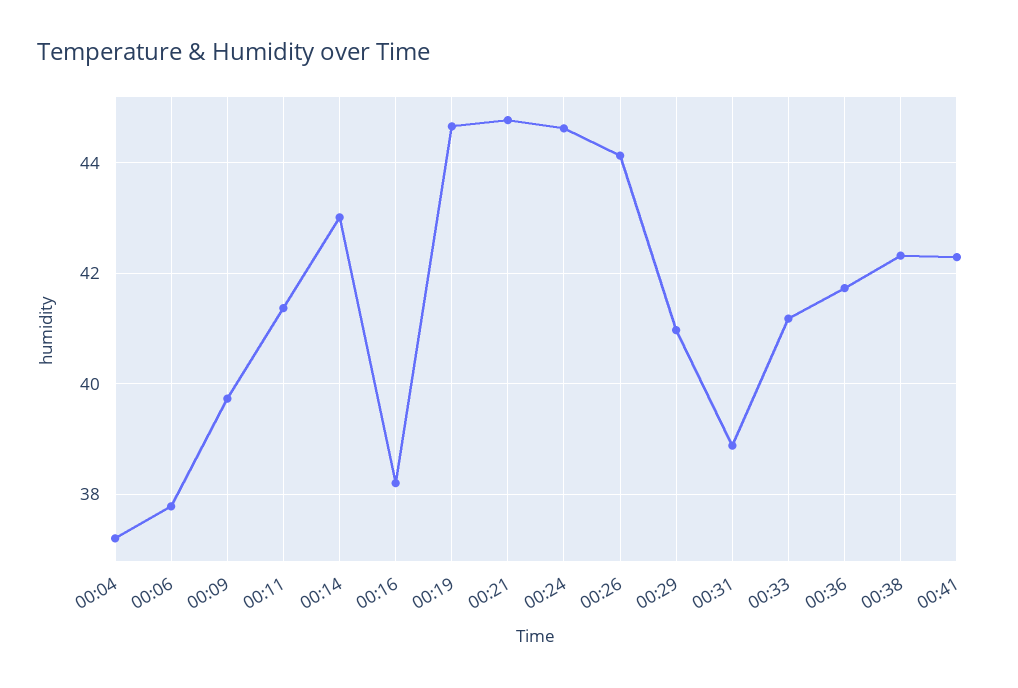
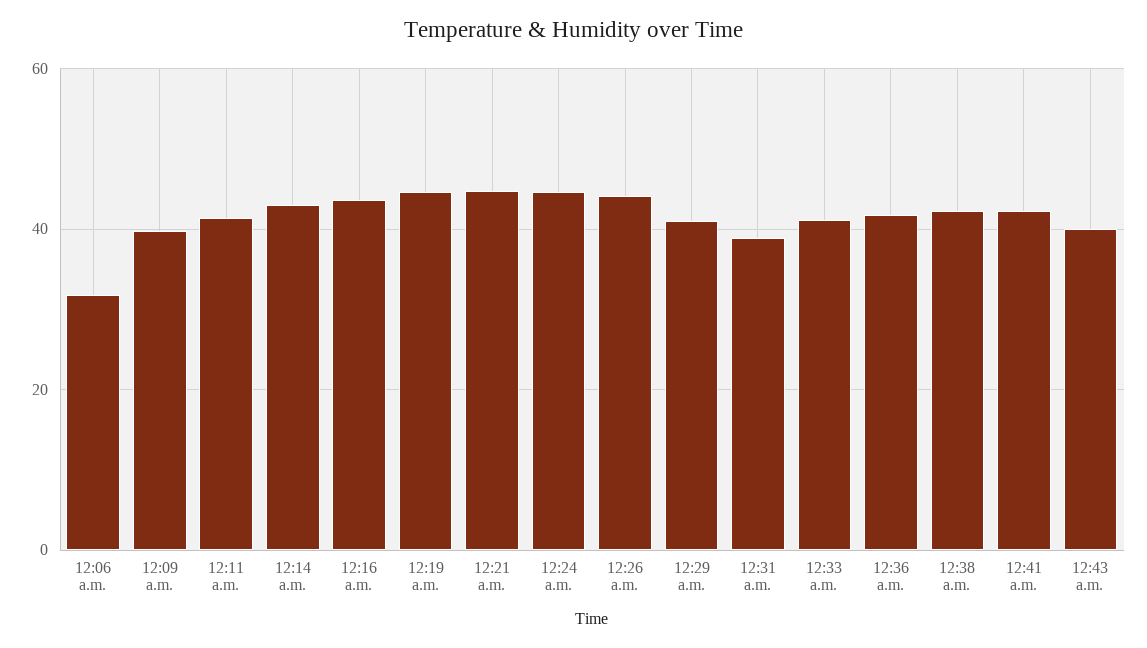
00:04: 37.2 -> none
00:06: 37.8 -> 32
00:16: 38.2 -> 44
12:43 a.m.: none -> 40

